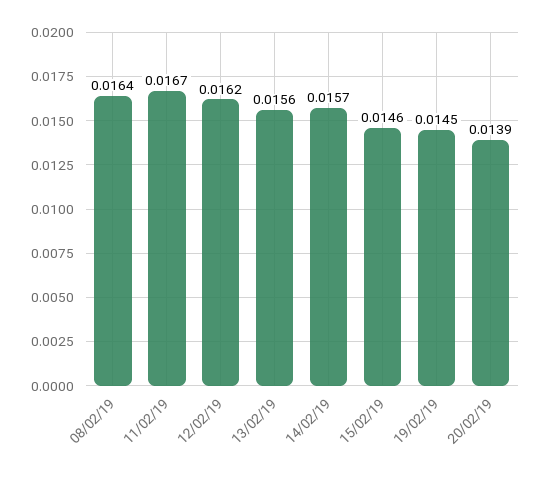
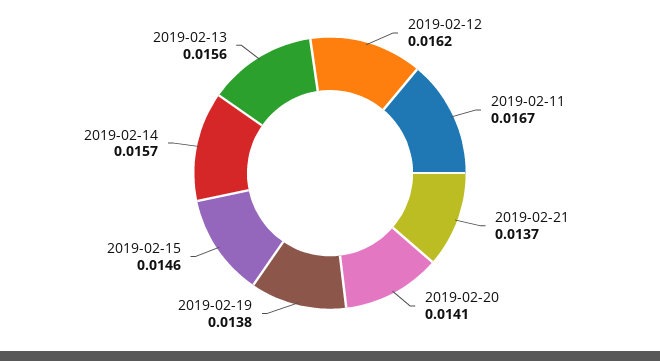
08/02/19: 0.0164 -> none
19/02/19: 0.0145 -> 0.0138
20/02/19: 0.0139 -> 0.0141
2019-02-21: none -> 0.0137

